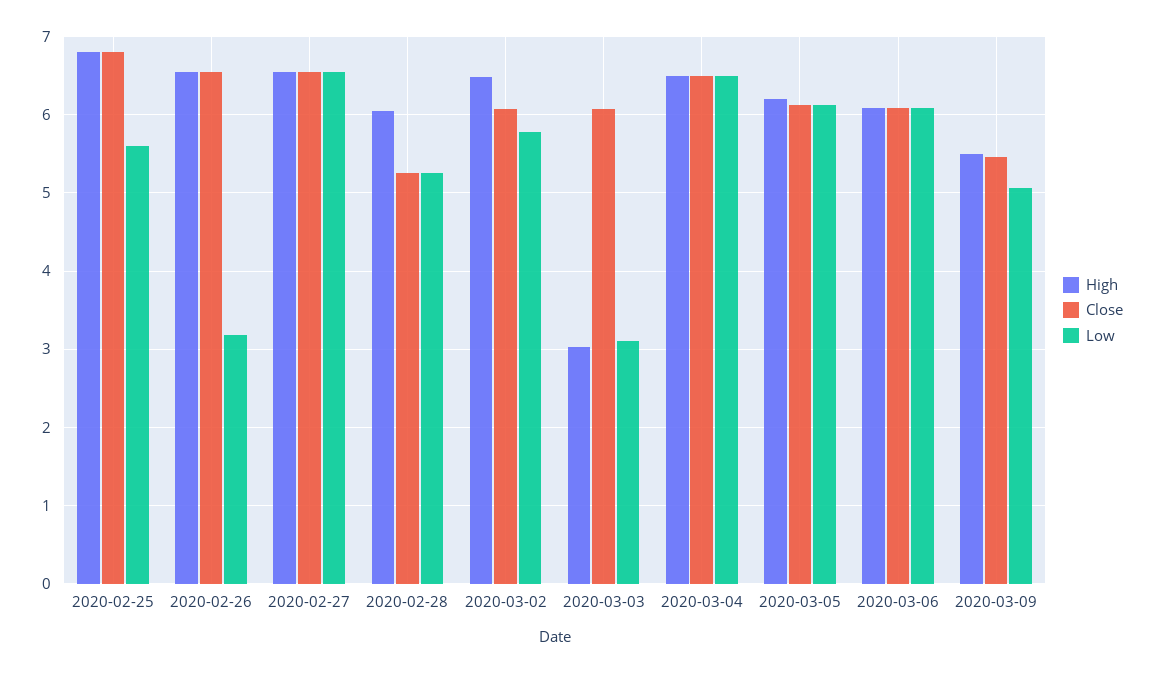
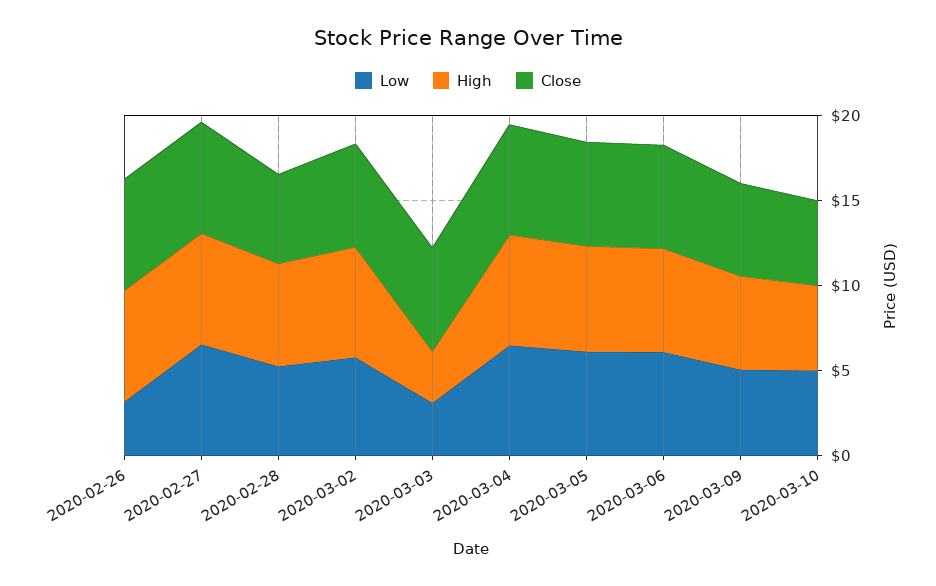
High, 2020-02-25: 6.8 -> none
Close, 2020-02-25: 6.8 -> none
Low, 2020-02-25: 5.6 -> none
Low, 2020-03-10: none -> 5
High, 2020-03-10: none -> 5
Close, 2020-03-10: none -> 5

